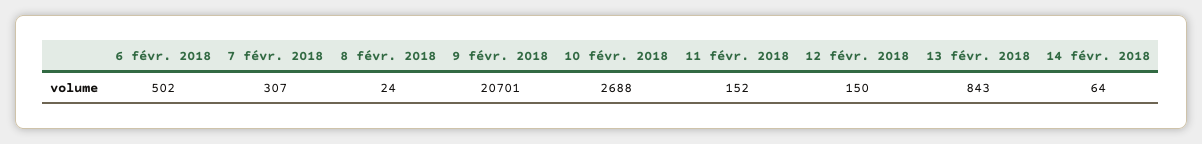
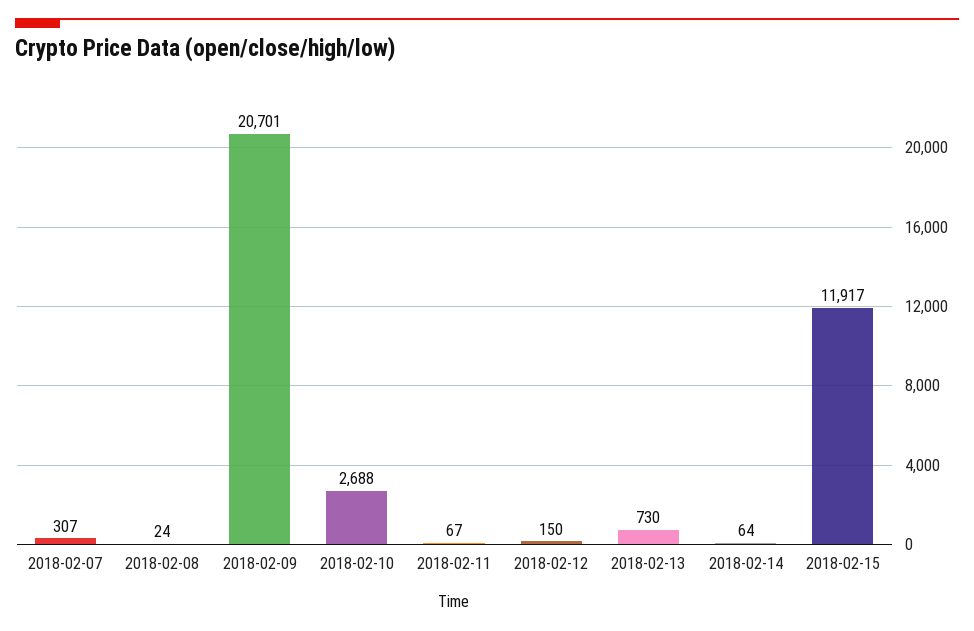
6 févr. 2018: 502 -> none
11 févr. 2018: 152 -> 67
13 févr. 2018: 843 -> 730
2018-02-15: none -> 11917

